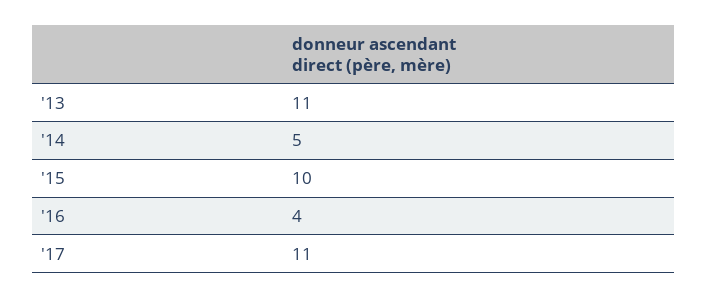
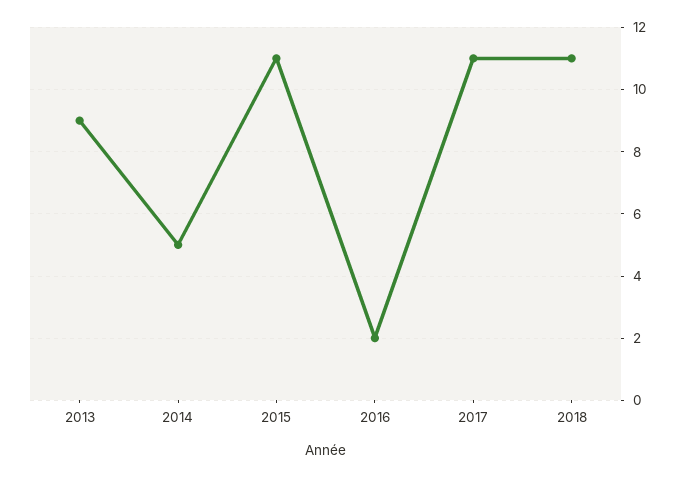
'13: 11 -> 9
'15: 10 -> 11
'16: 4 -> 2
2018: none -> 11

